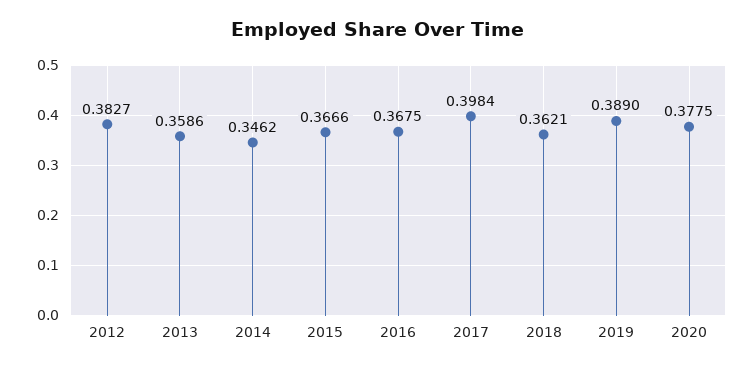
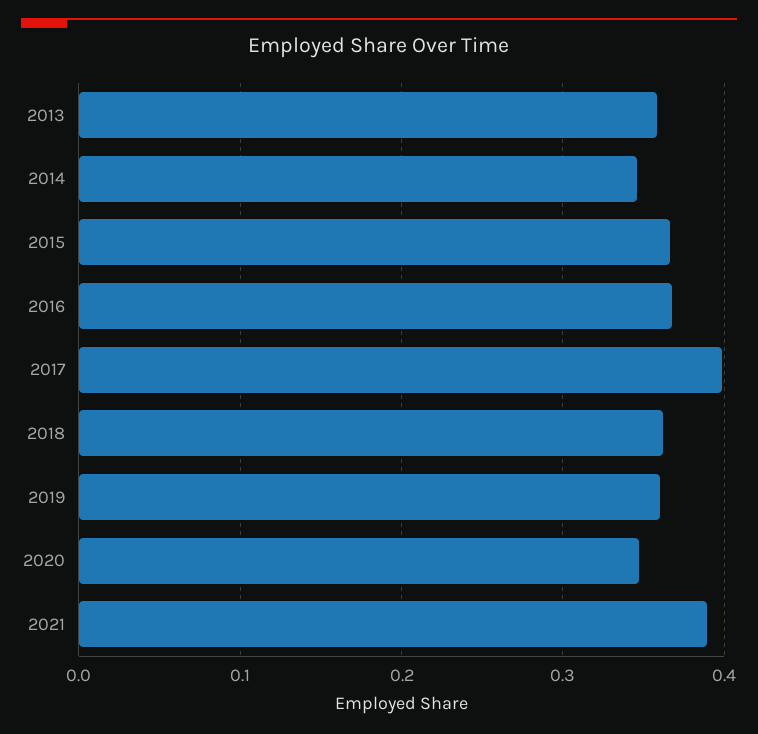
2012: 0.3827 -> none
2019: 0.389 -> 0.36
2020: 0.3775 -> 0.35
2021: none -> 0.39

